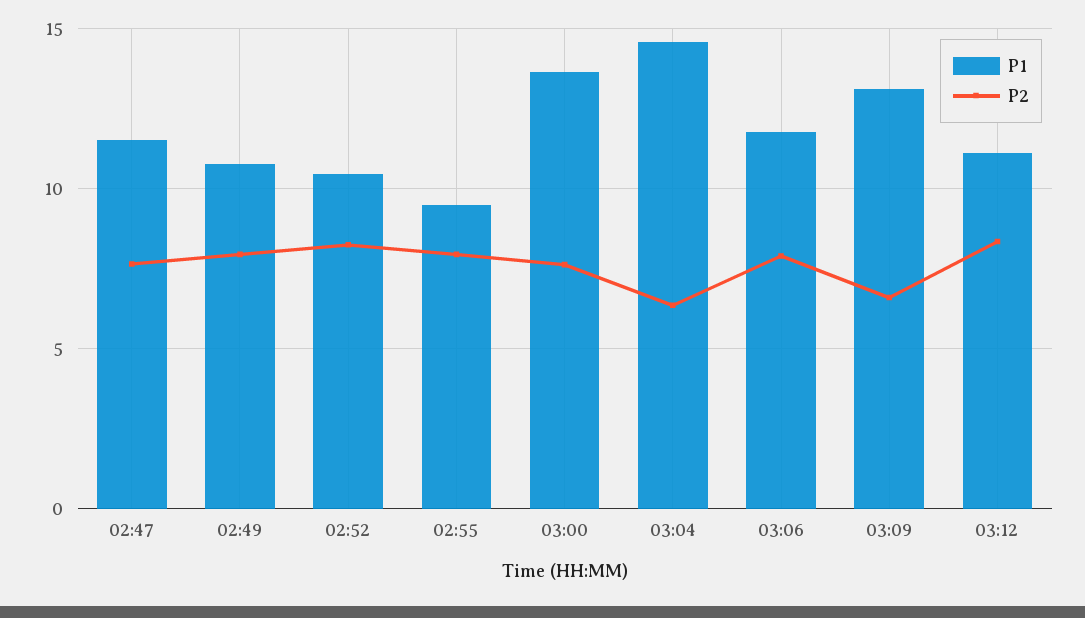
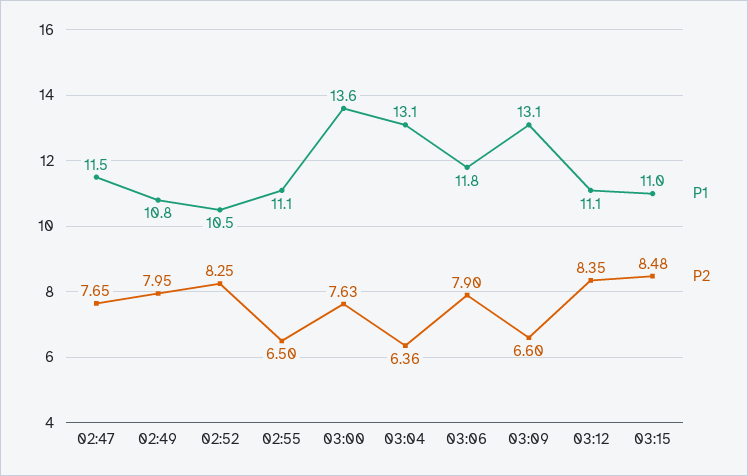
P1, 02:55: 9.5 -> 11.1
P2, 02:55: 8 -> 6.5
P1, 03:04: 14.5 -> 13.1
P1, 03:15: none -> 11
P2, 03:15: none -> 8.48

